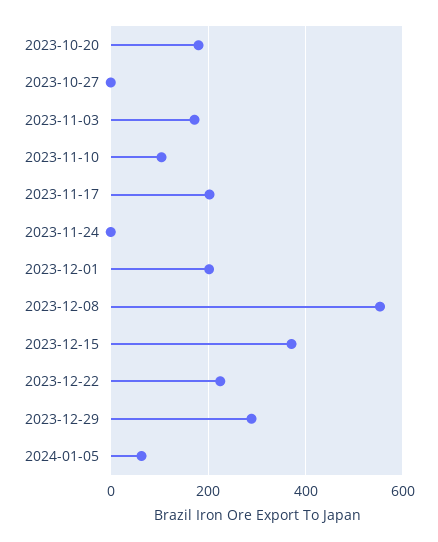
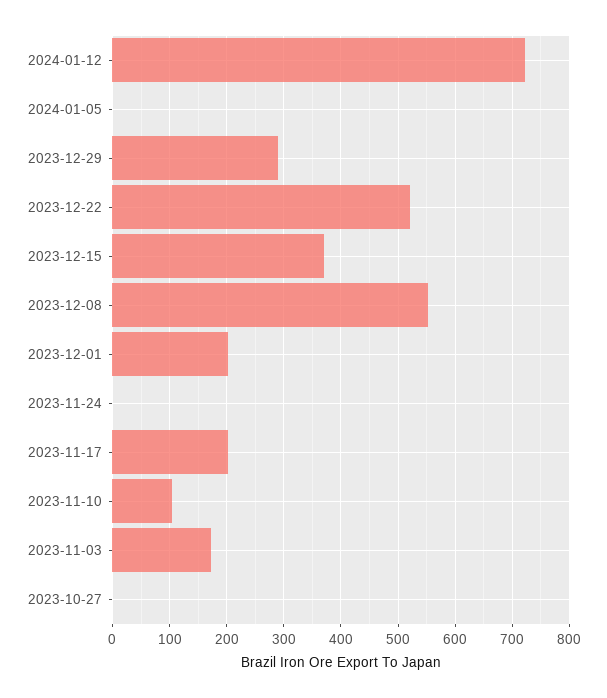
2023-10-20: 180 -> none
2023-12-22: 220 -> 520
2024-01-05: 60 -> 0
2024-01-12: none -> 720

